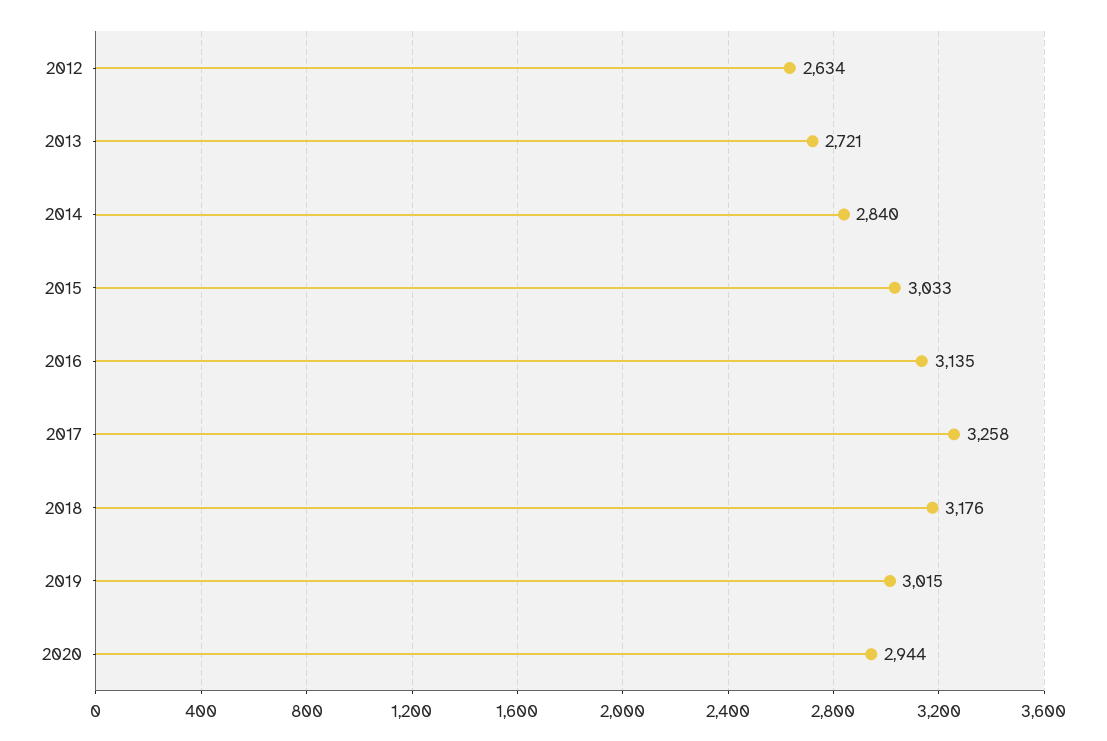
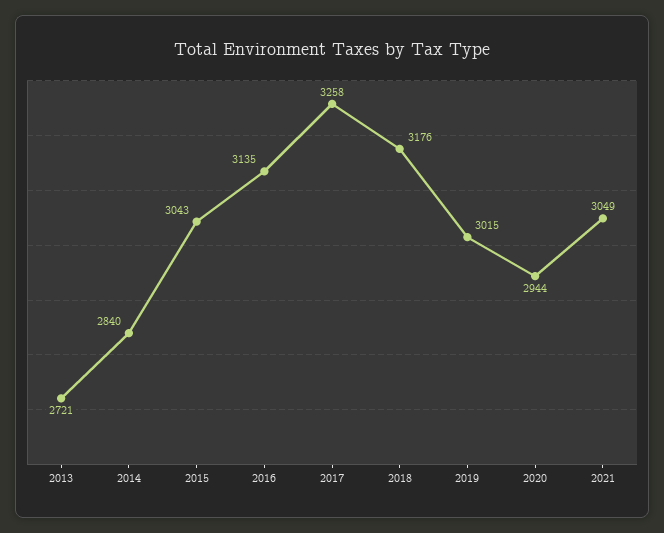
2012: 2634 -> none
2015: 3033 -> 3043
2021: none -> 3049

